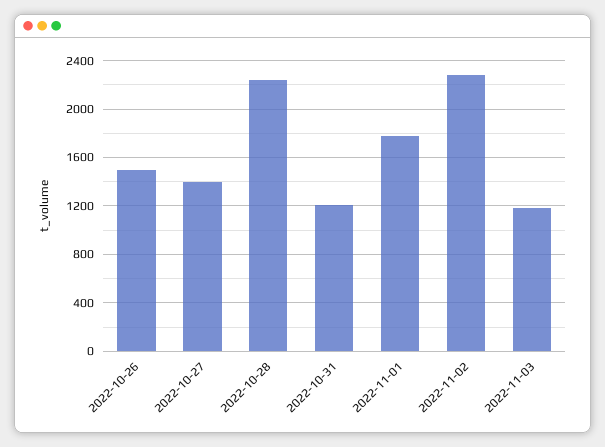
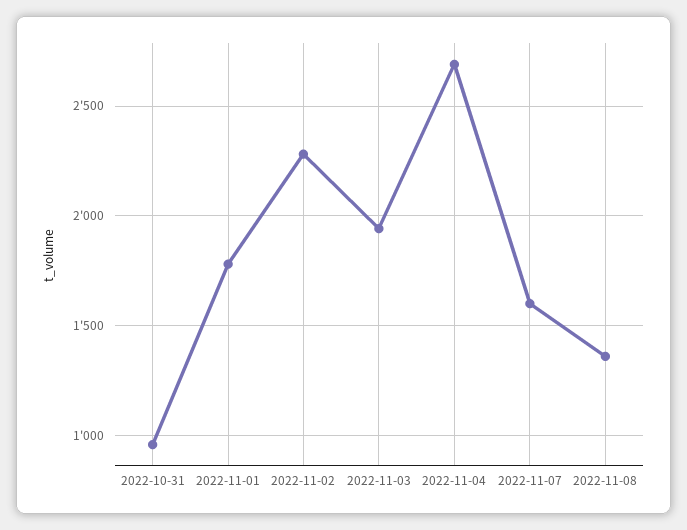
2022-10-26: 1500 -> none
2022-10-27: 1400 -> none
2022-10-28: 2250 -> none
2022-10-31: 1200 -> 950
2022-11-03: 1200 -> 1950
2022-11-04: none -> 2700
2022-11-07: none -> 1600
2022-11-08: none -> 1350

